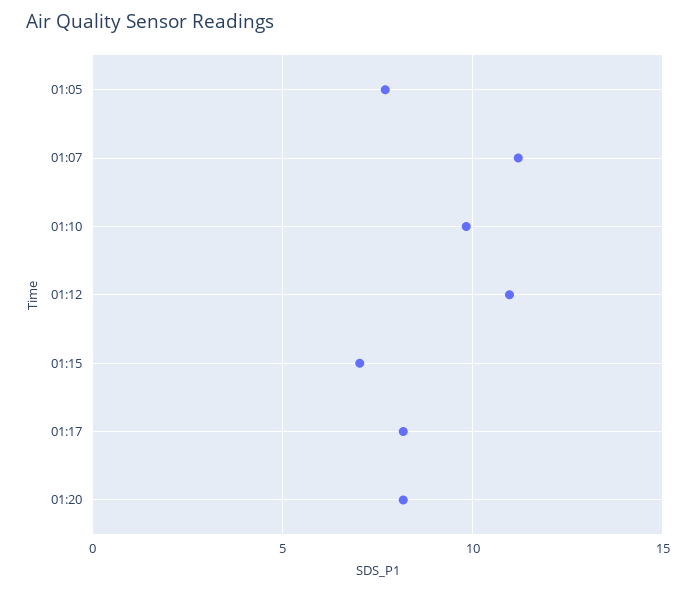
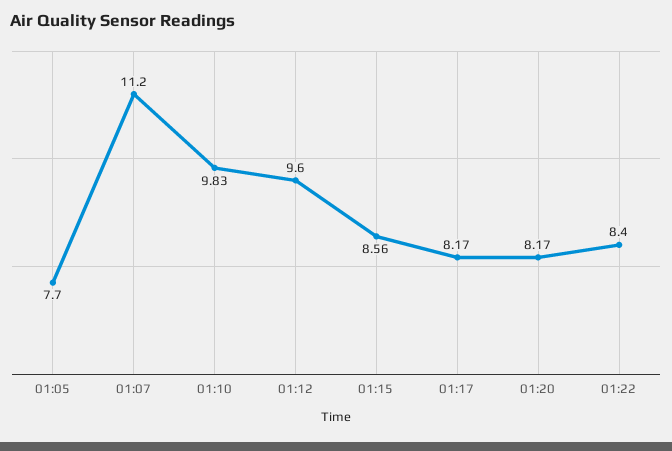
01:12: 11 -> 9.6
01:15: 7 -> 8.56
01:22: none -> 8.4

